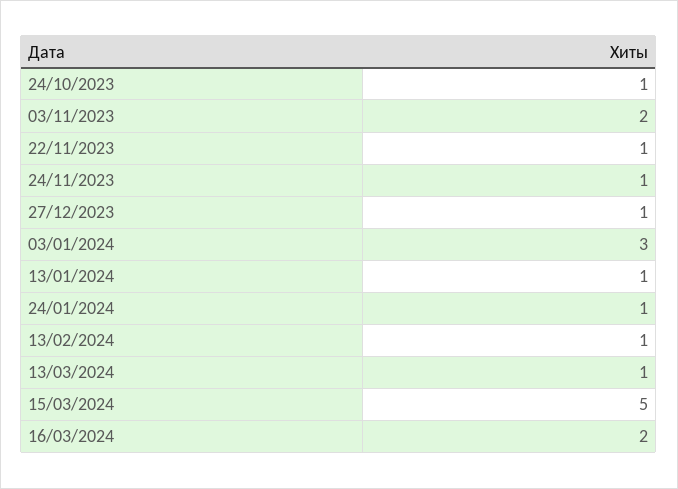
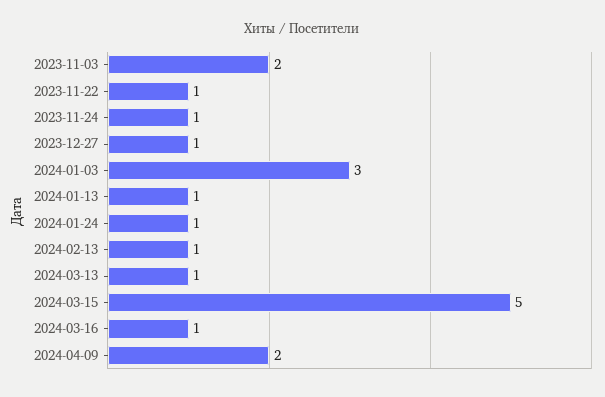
24/10/2023: 1 -> none
16/03/2024: 2 -> 1
2024-04-09: none -> 2

